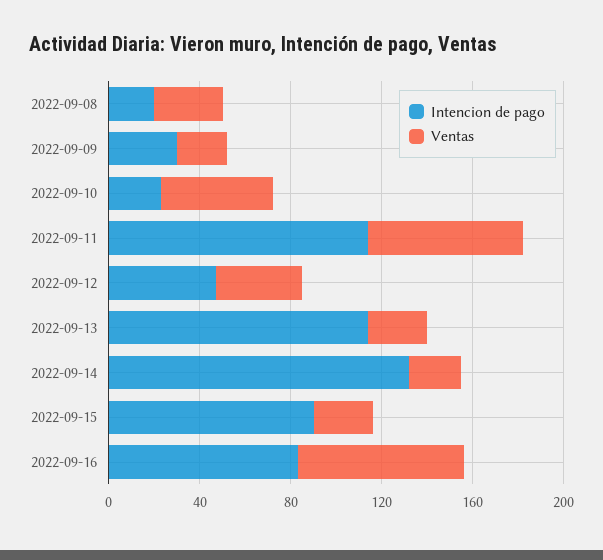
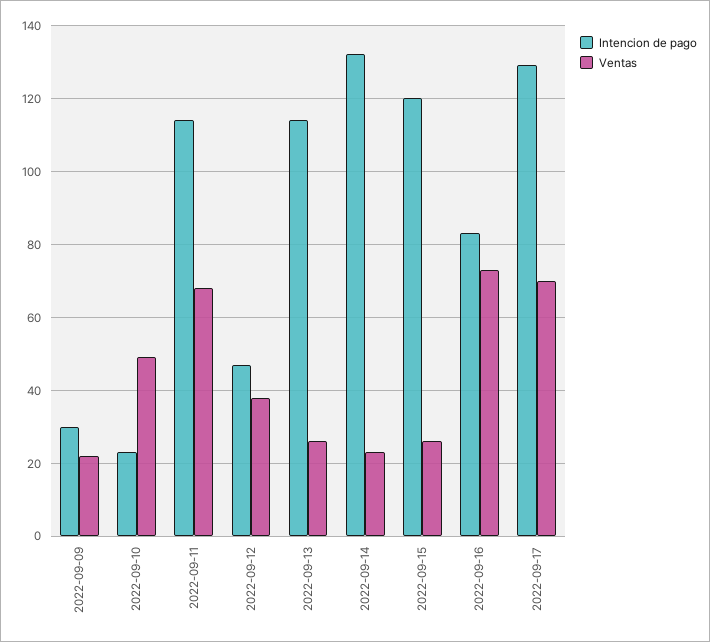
Intencion de pago, 2022-09-08: 20 -> none
Ventas, 2022-09-08: 30 -> none
Intencion de pago, 2022-09-15: 90 -> 120
Intencion de pago, 2022-09-17: none -> 130
Ventas, 2022-09-17: none -> 70

